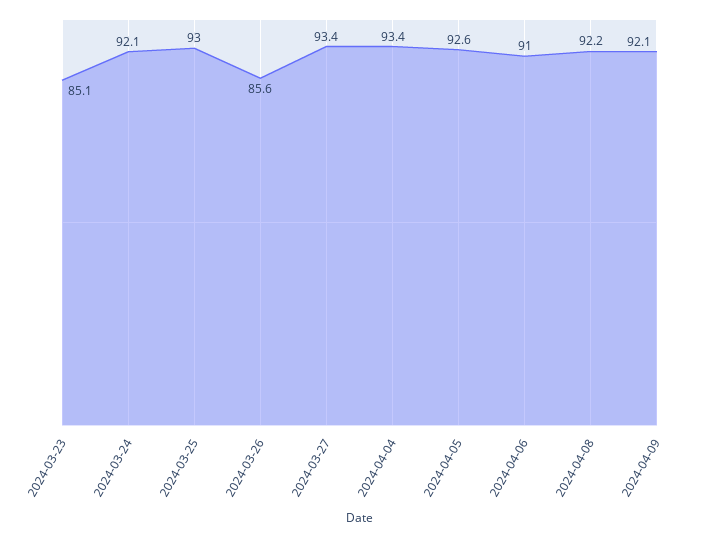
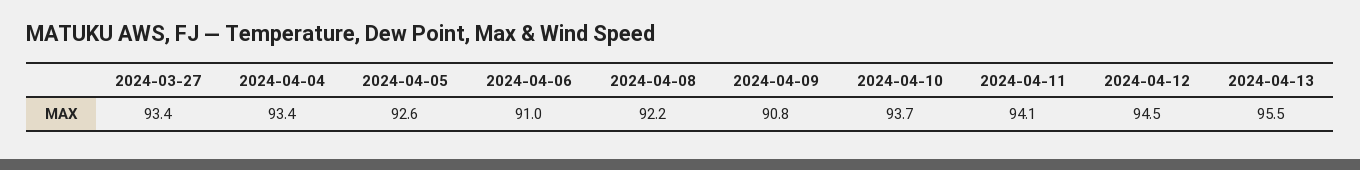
2024-03-23: 85.1 -> none
2024-03-24: 92.1 -> none
2024-03-25: 93 -> none
2024-03-26: 85.6 -> none
2024-04-09: 92.1 -> 90.8
2024-04-10: none -> 93.7
2024-04-11: none -> 94.1
2024-04-12: none -> 94.5
2024-04-13: none -> 95.5

